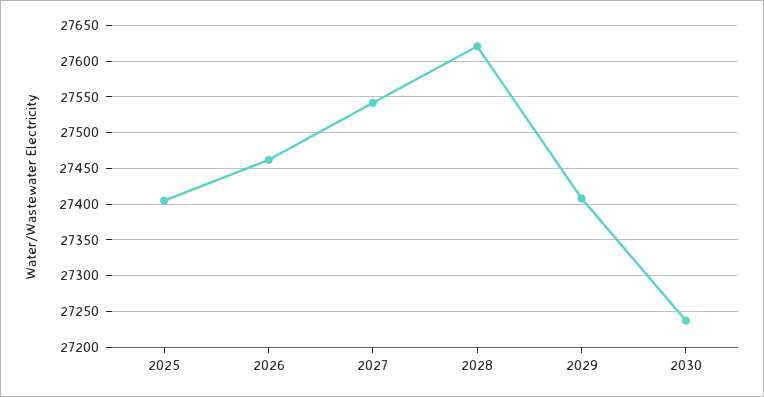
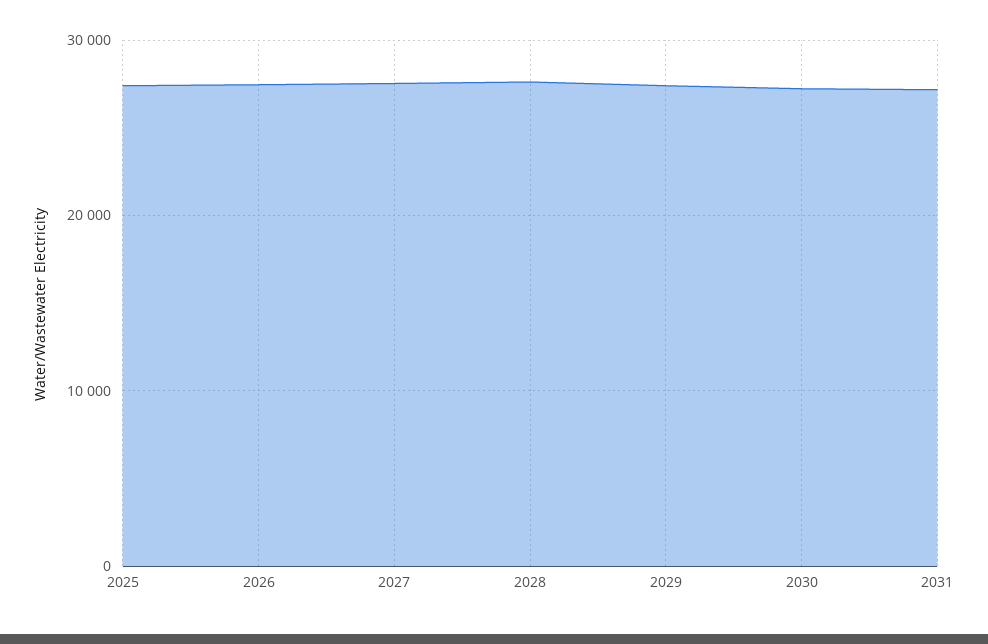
2031: none -> 27000

